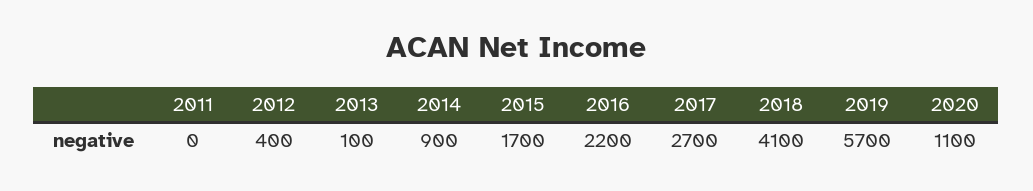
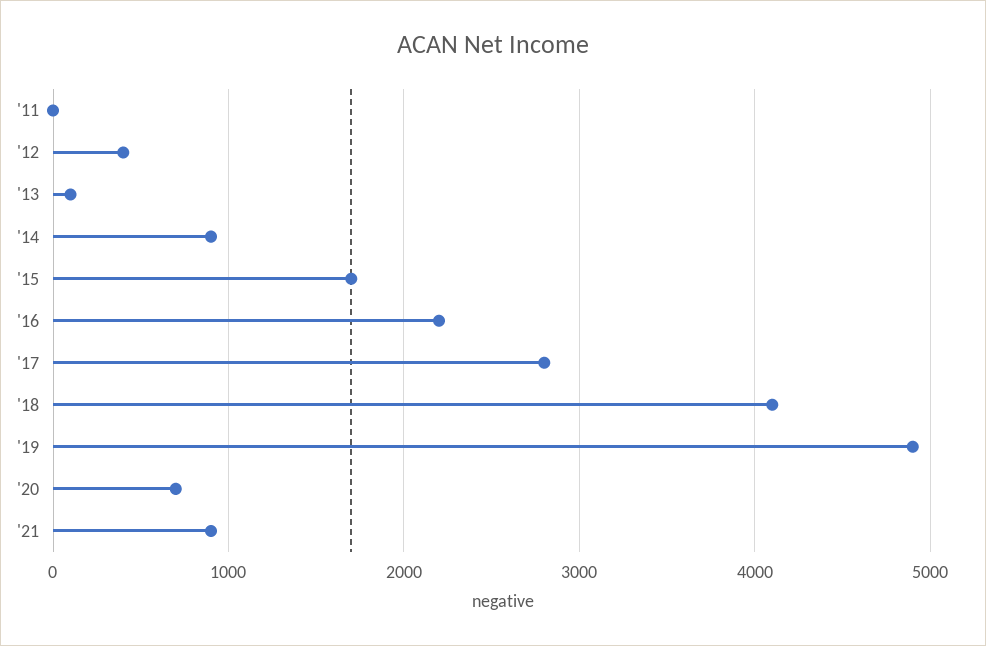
2017: 2700 -> 2800
2019: 5700 -> 4900
2020: 1100 -> 700
'21: none -> 900

